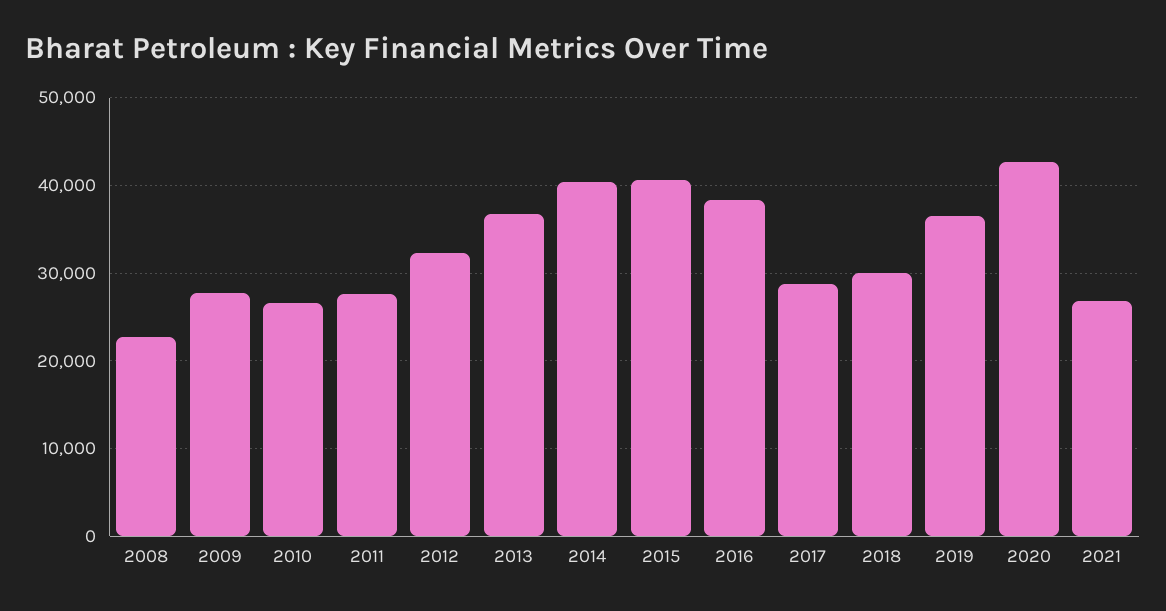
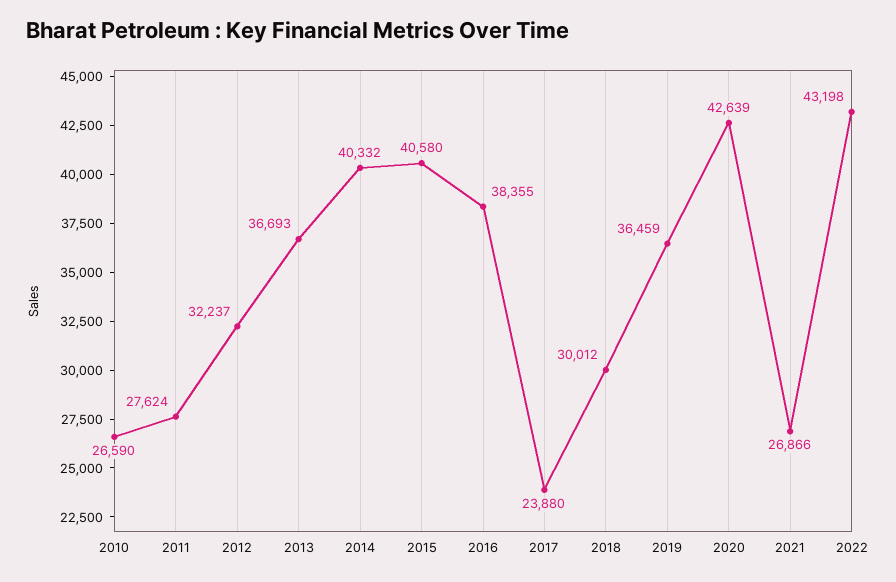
2008: 23000 -> none
2009: 28000 -> none
2017: 29000 -> 23880
2022: none -> 43198

